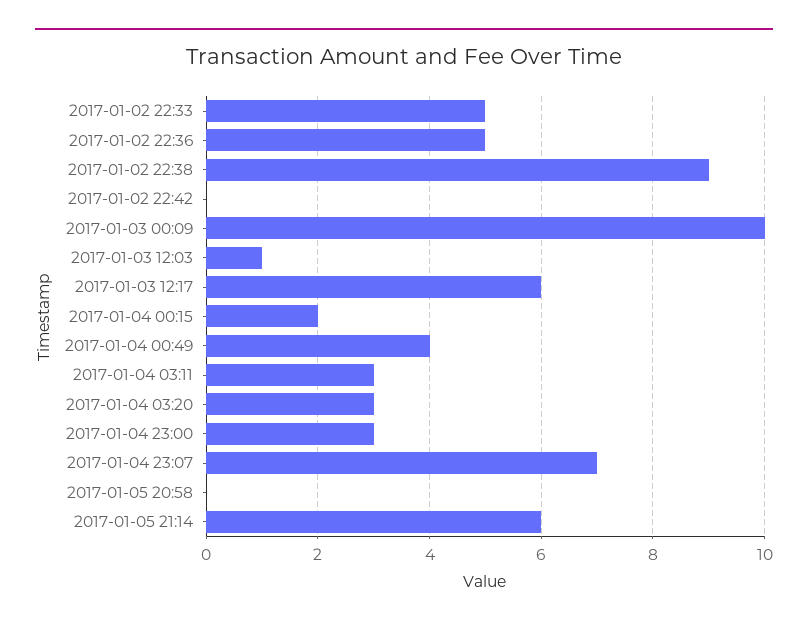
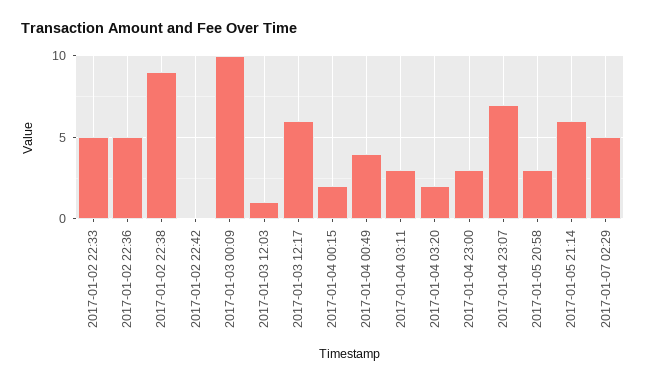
2017-01-04 03:20: 3 -> 2
2017-01-05 20:58: 0 -> 3
2017-01-07 02:29: none -> 5

